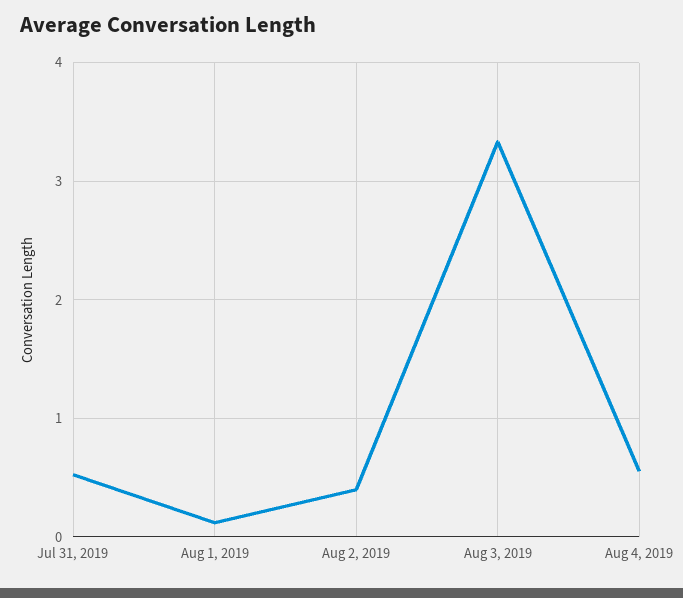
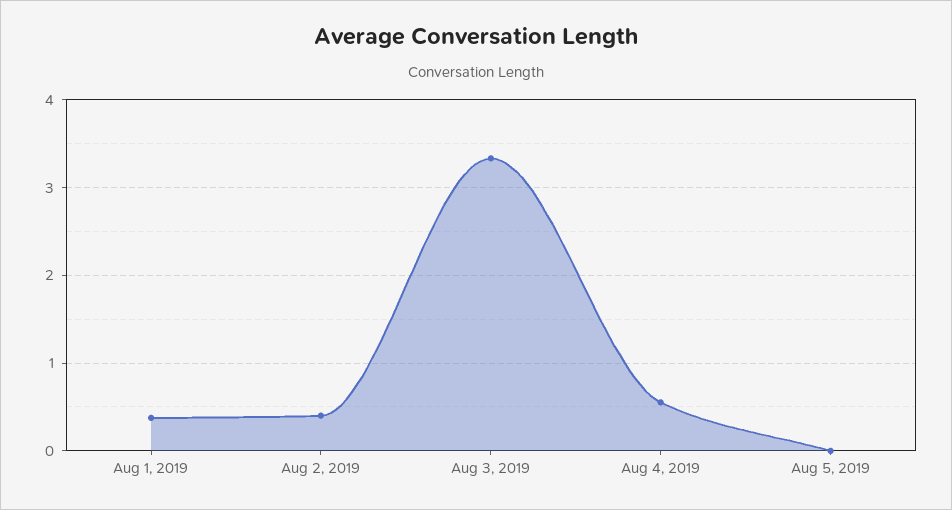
Jul 31, 2019: 0.5 -> none
Aug 1, 2019: 0.1 -> 0.4
Aug 5, 2019: none -> 0

